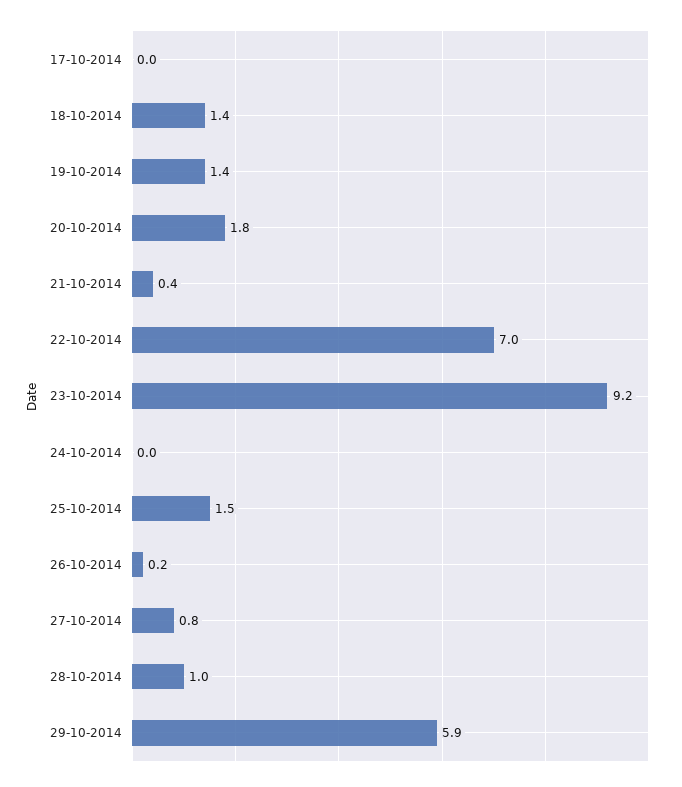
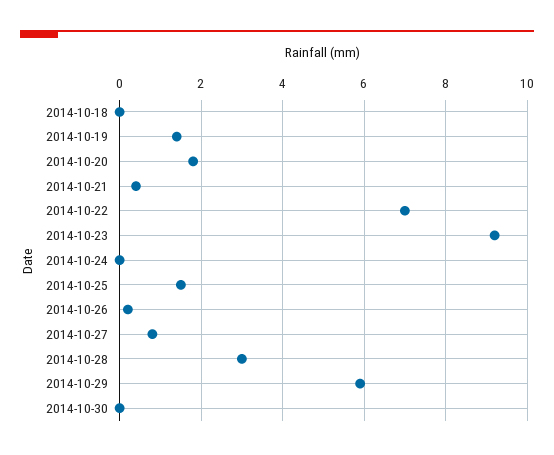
17-10-2014: 0 -> none
18-10-2014: 1.4 -> 0
28-10-2014: 1 -> 3
2014-10-30: none -> 0

